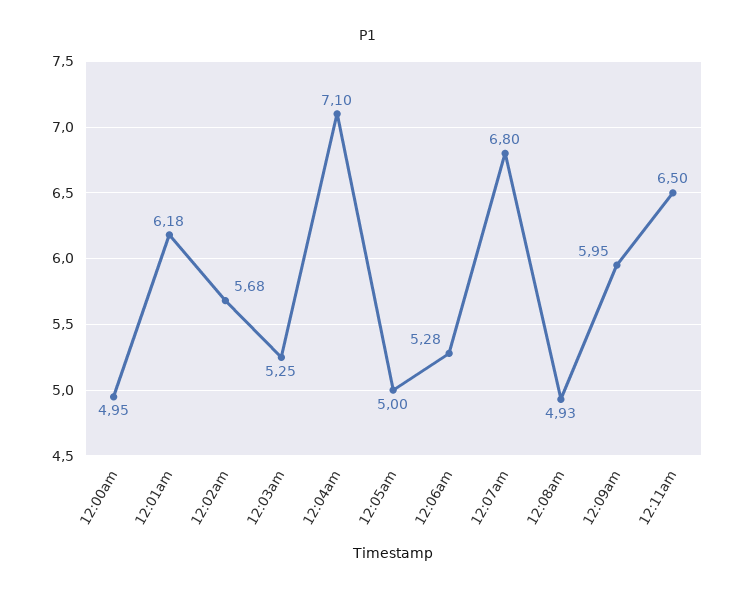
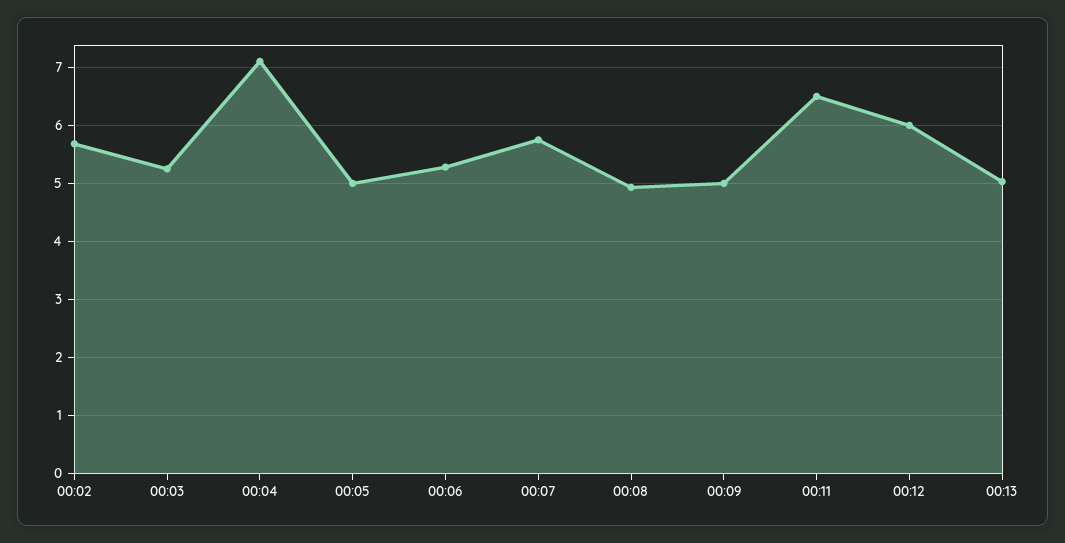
12:00am: 4.95 -> none
12:01am: 6.18 -> none
12:07am: 6.8 -> 5.8
12:09am: 5.95 -> 5
00:12: none -> 6
00:13: none -> 5

